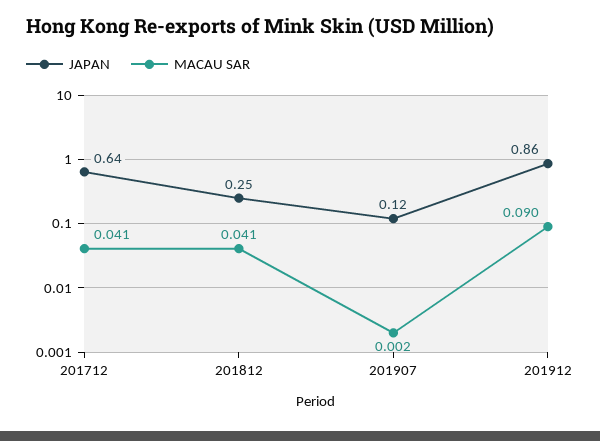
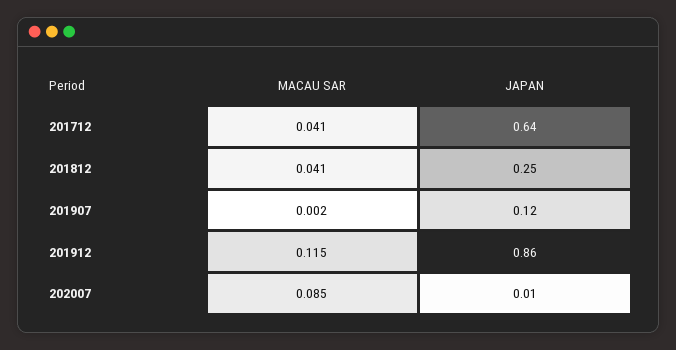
MACAU SAR, 201912: 0.09 -> 0.115
MACAU SAR, 202007: none -> 0.085
JAPAN, 202007: none -> 0.01

